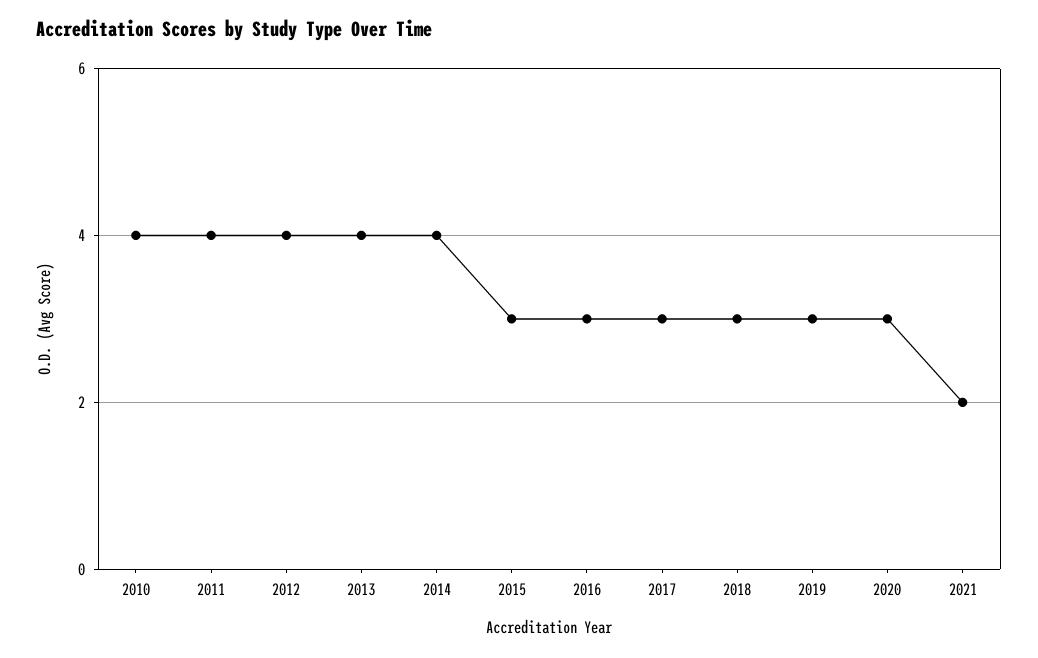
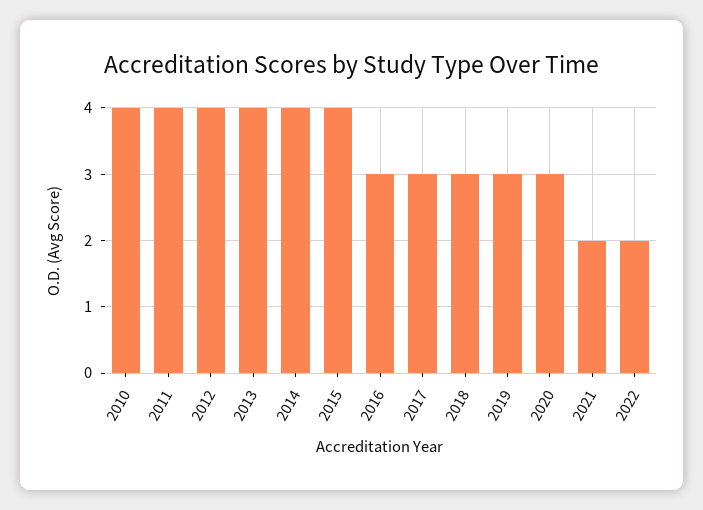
2015: 3 -> 4
2022: none -> 2

